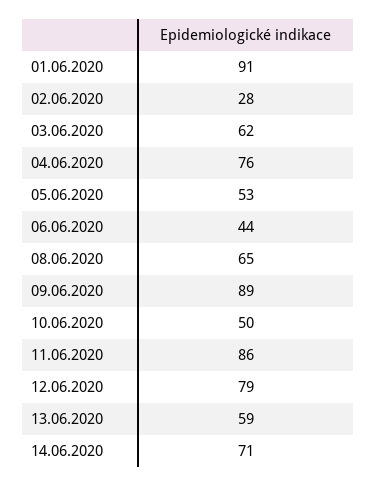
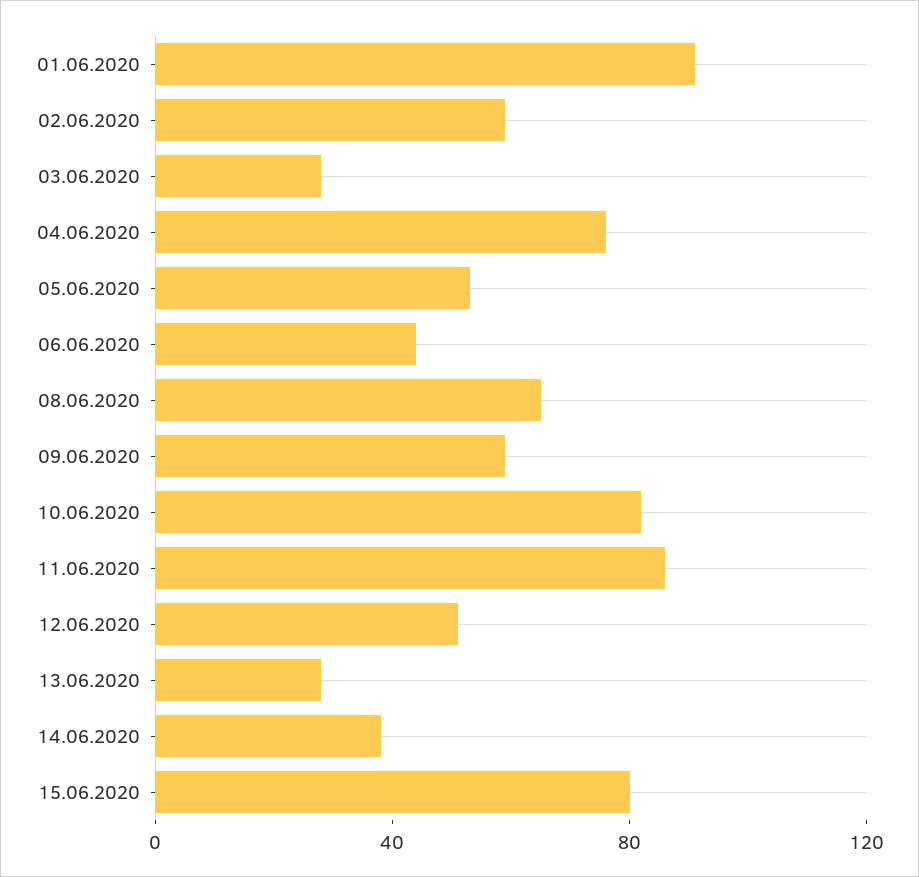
02.06.2020: 28 -> 60
03.06.2020: 62 -> 30
09.06.2020: 89 -> 60
10.06.2020: 50 -> 80
12.06.2020: 79 -> 50
13.06.2020: 59 -> 30
14.06.2020: 71 -> 40
15.06.2020: none -> 80

